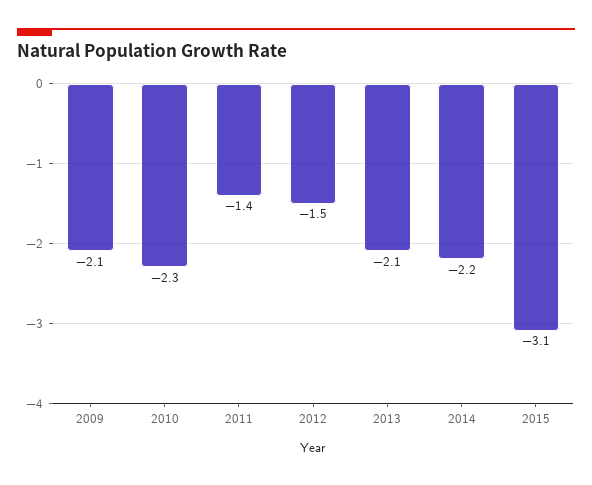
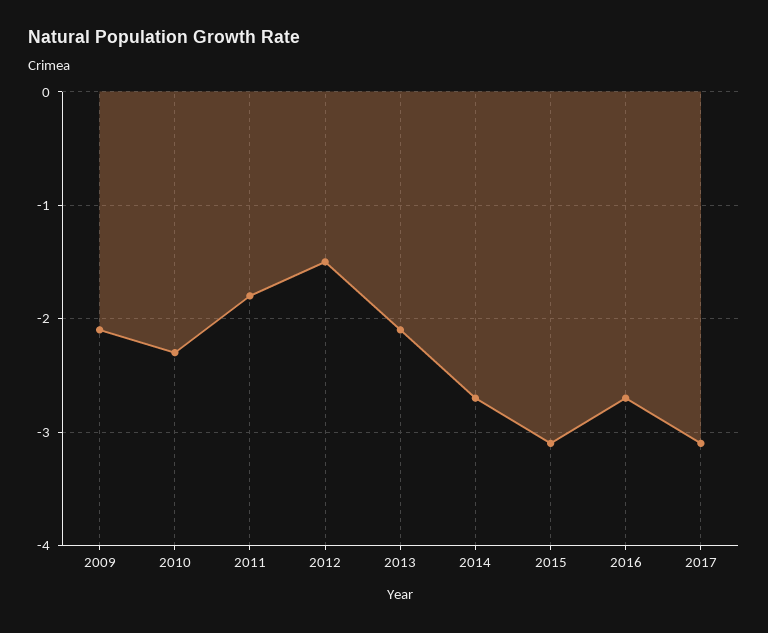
2011: -1.4 -> -1.8
2014: -2.2 -> -2.7
2016: none -> -2.7
2017: none -> -3.1

